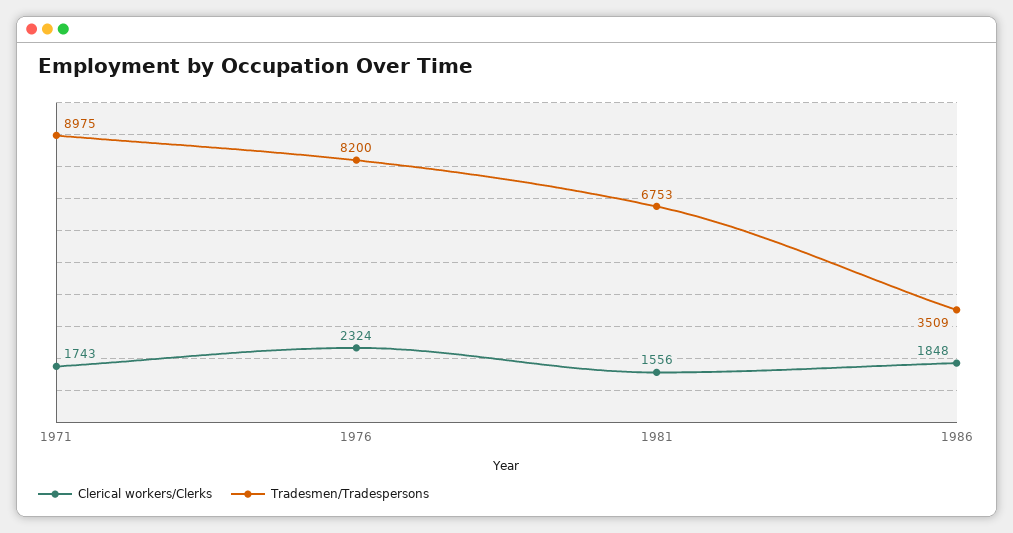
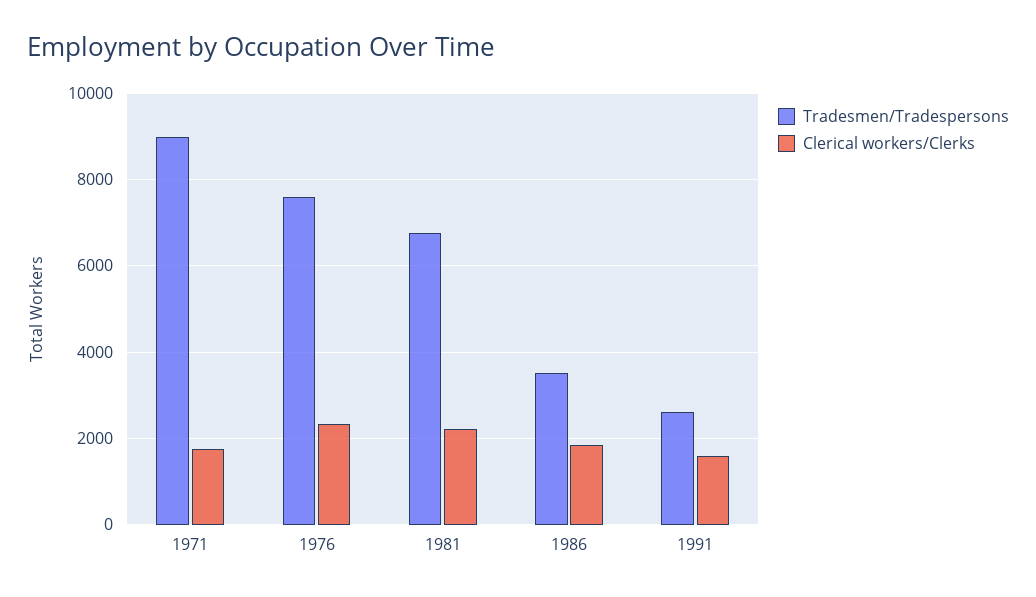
Tradesmen/Tradespersons, 1976: 8200 -> 7600
Clerical workers/Clerks, 1981: 1556 -> 2200
Tradesmen/Tradespersons, 1991: none -> 2600
Clerical workers/Clerks, 1991: none -> 1600

